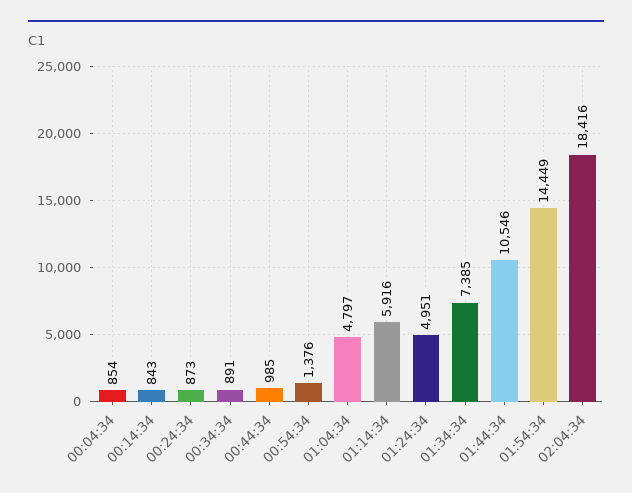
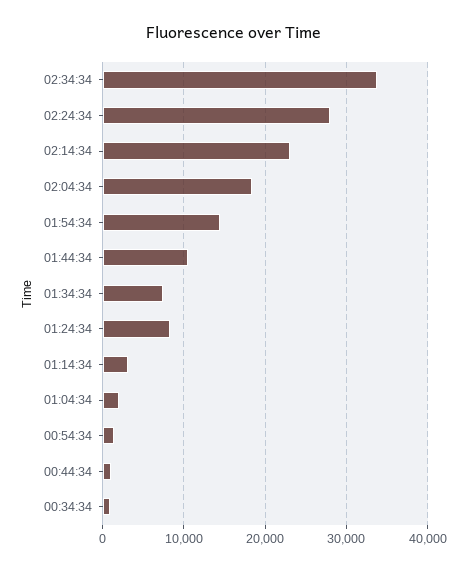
00:04:34: 854 -> none
00:14:34: 843 -> none
00:24:34: 873 -> none
01:04:34: 4797 -> 2000
01:14:34: 5916 -> 3000
01:24:34: 4951 -> 8000
02:34:34: none -> 34000
02:24:34: none -> 28000
02:14:34: none -> 23000

